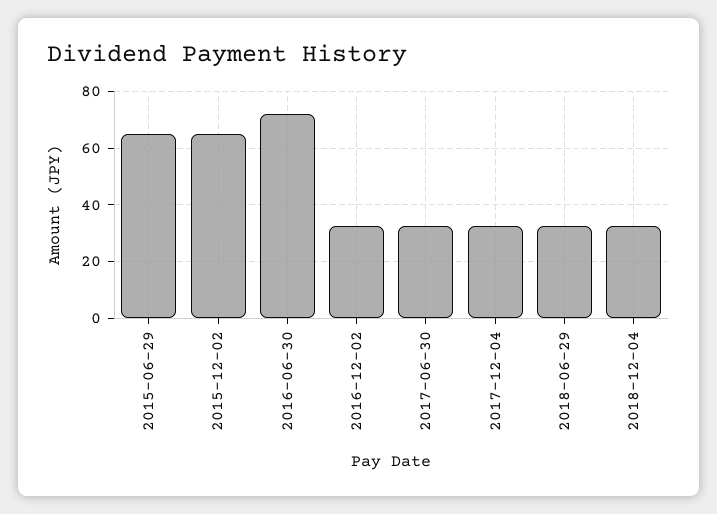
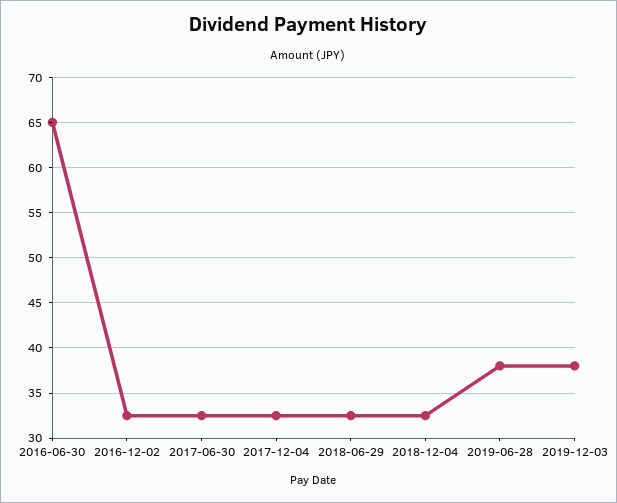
2015-06-29: 65 -> none
2015-12-02: 65 -> none
2016-06-30: 72.5 -> 65
2019-06-28: none -> 38
2019-12-03: none -> 38

